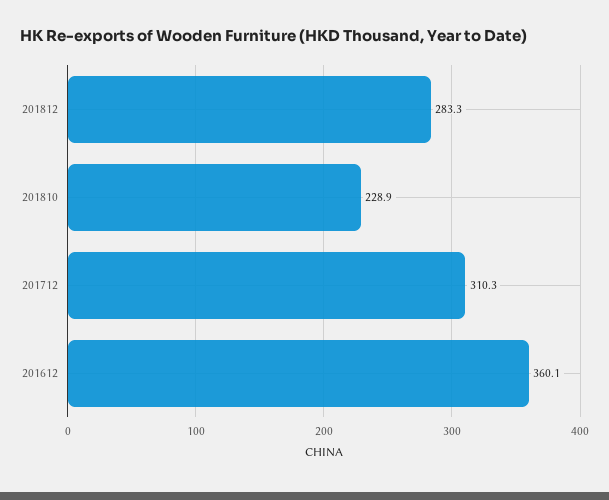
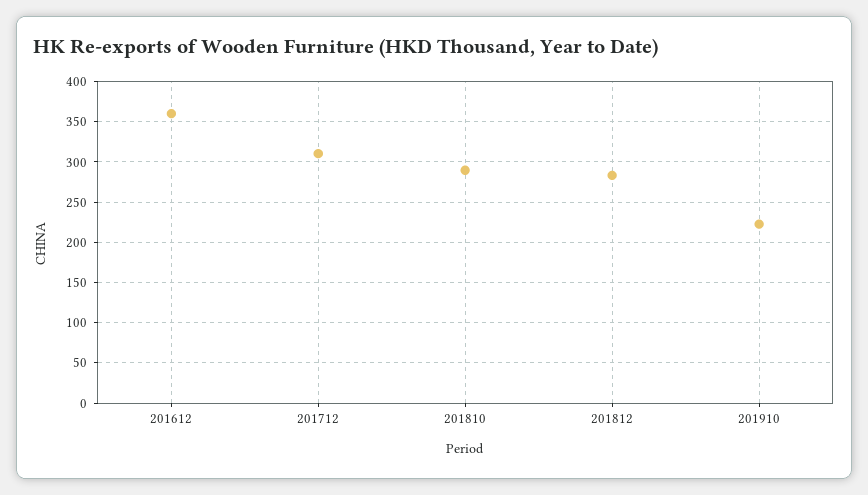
201810: 228.9 -> 290
201910: none -> 220

